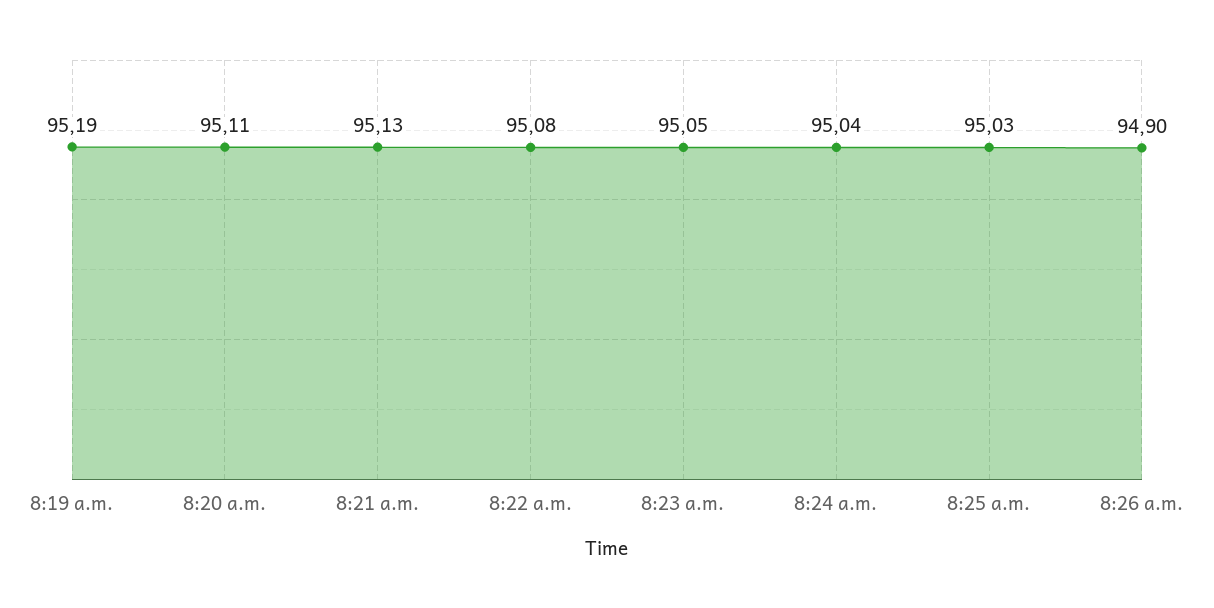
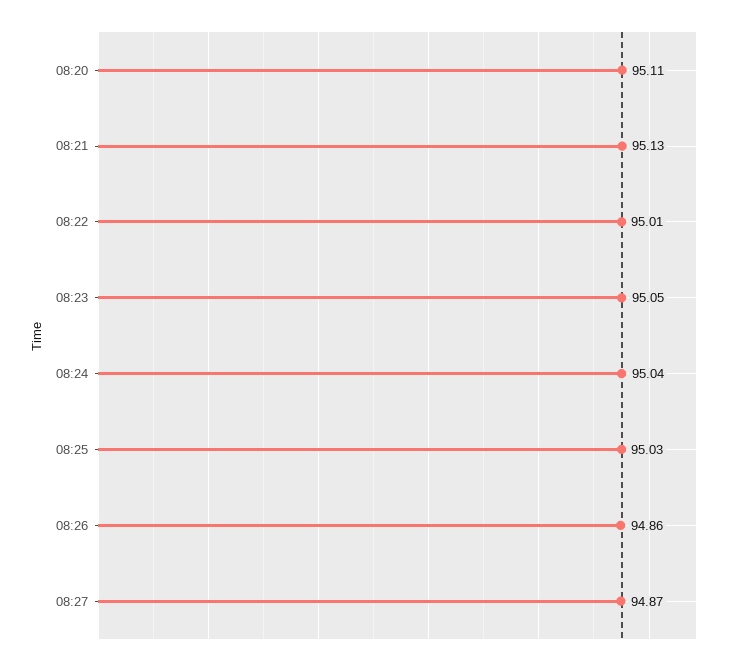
8:19 a.m.: 95.19 -> none
8:22 a.m.: 95.08 -> 95.01
8:26 a.m.: 94.9 -> 94.86
08:27: none -> 94.87

